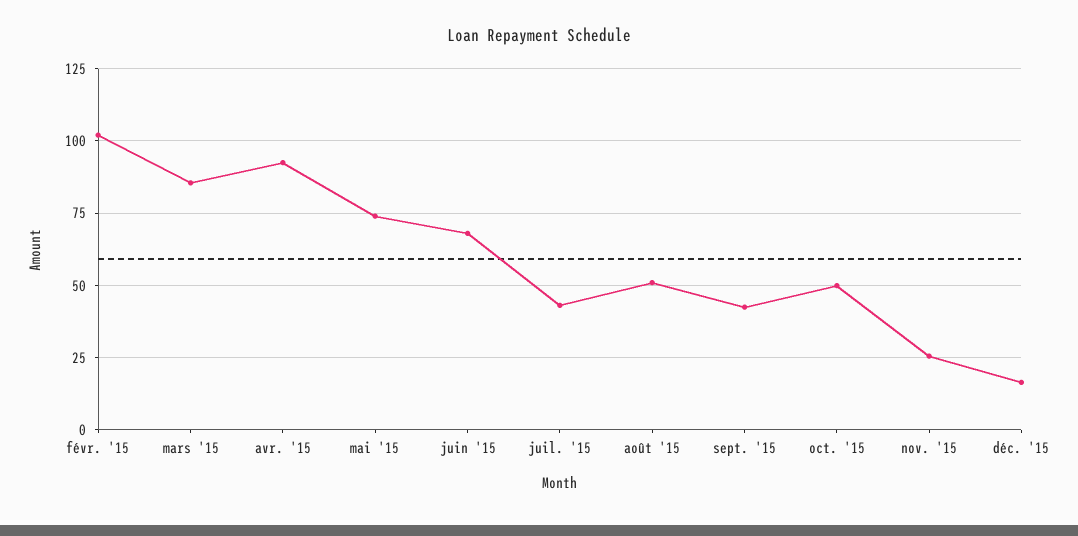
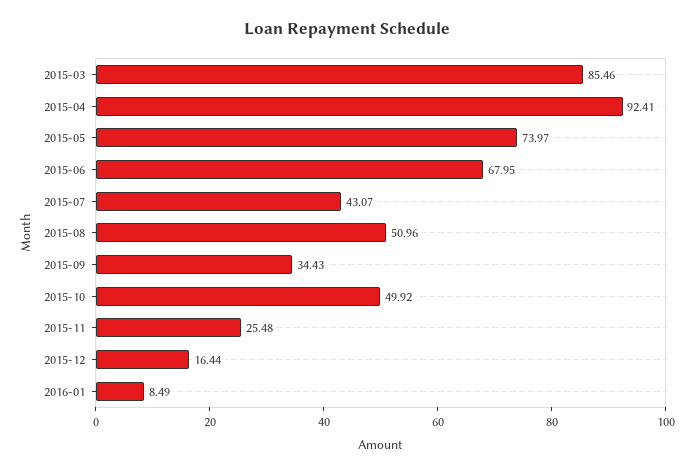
févr. '15: 102.5 -> none
sept. '15: 42.5 -> 34.43
2016-01: none -> 8.49

